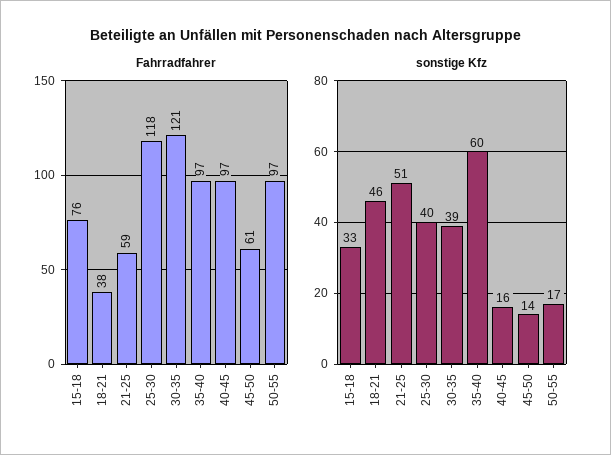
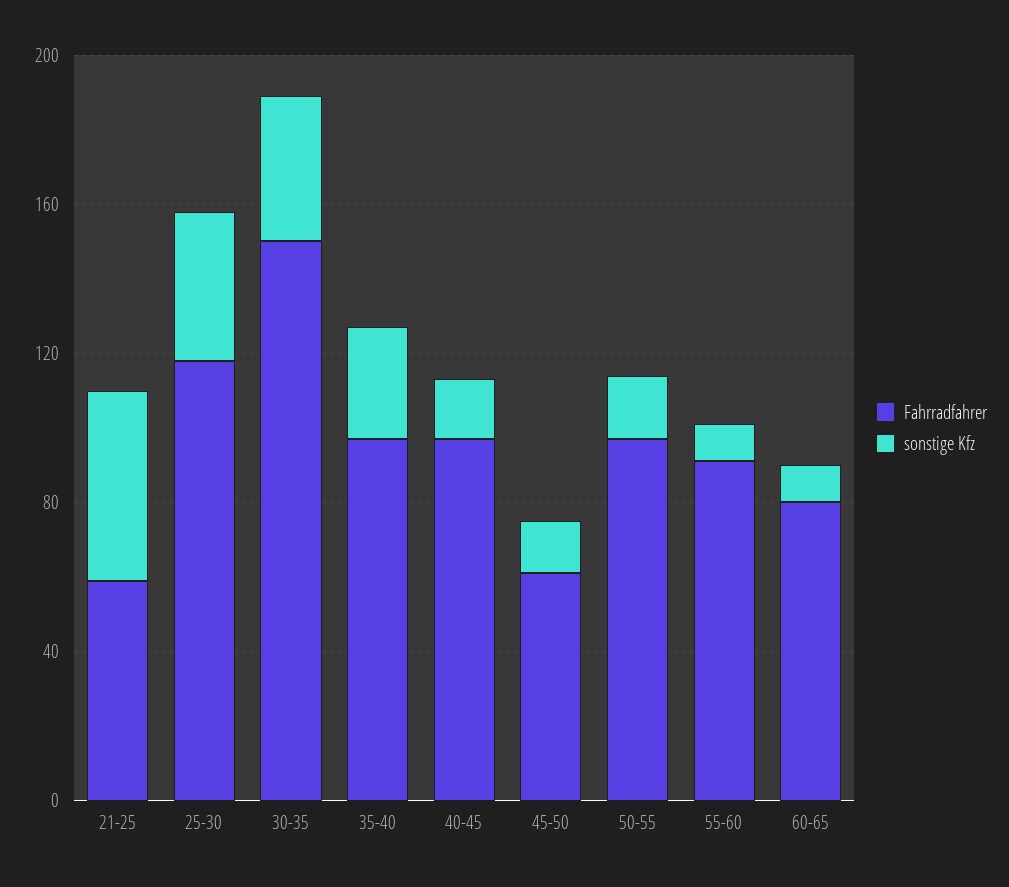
Fahrradfahrer, 15-18: 76 -> none
Fahrradfahrer, 18-21: 38 -> none
Fahrradfahrer, 30-35: 121 -> 150
sonstige Kfz, 15-18: 33 -> none
sonstige Kfz, 18-21: 46 -> none
sonstige Kfz, 35-40: 60 -> 30
Fahrradfahrer, 55-60: none -> 90
sonstige Kfz, 55-60: none -> 10
Fahrradfahrer, 60-65: none -> 80
sonstige Kfz, 60-65: none -> 10

